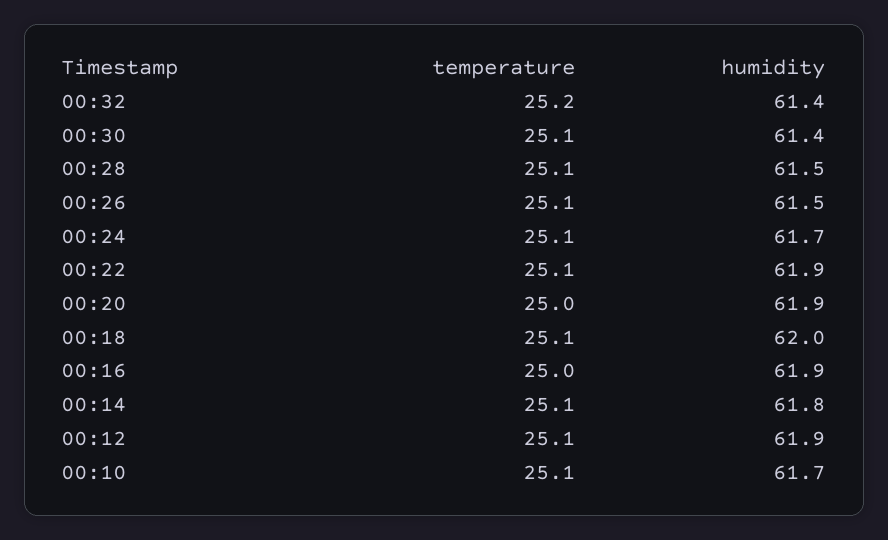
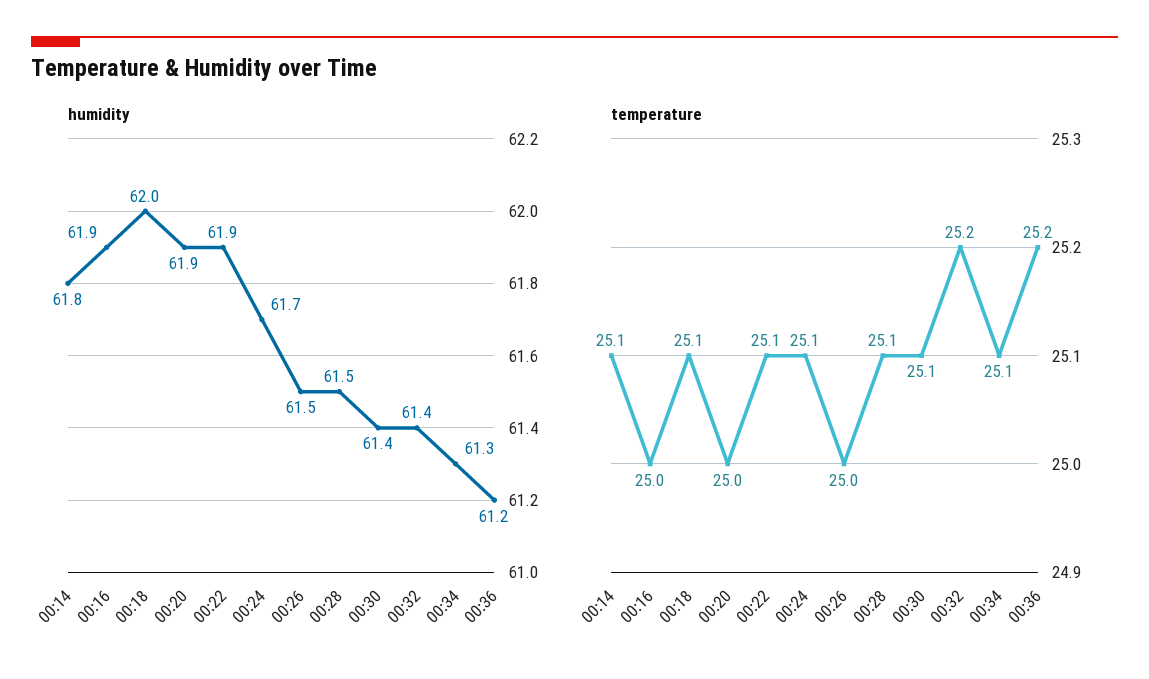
temperature, 00:26: 25.1 -> 25
temperature, 00:12: 25.1 -> none
humidity, 00:12: 61.9 -> none
temperature, 00:10: 25.1 -> none
humidity, 00:10: 61.7 -> none
humidity, 00:34: none -> 61.3
humidity, 00:36: none -> 61.2
temperature, 00:34: none -> 25.1
temperature, 00:36: none -> 25.2

